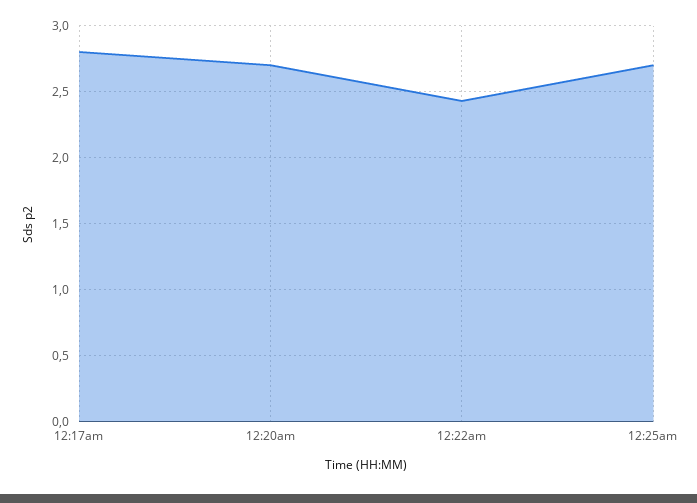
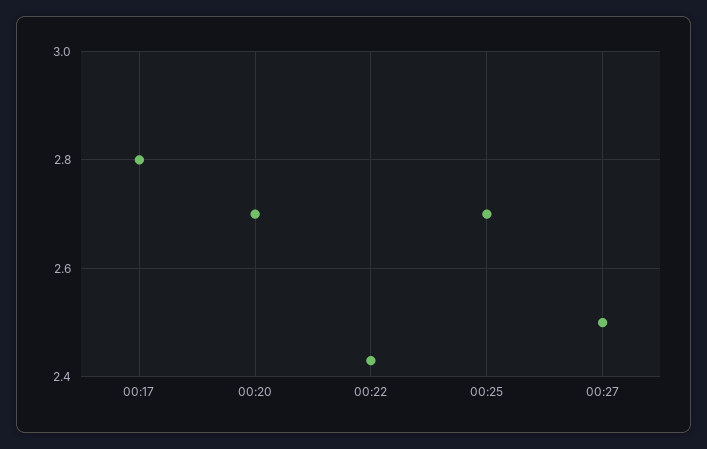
00:27: none -> 2.5

